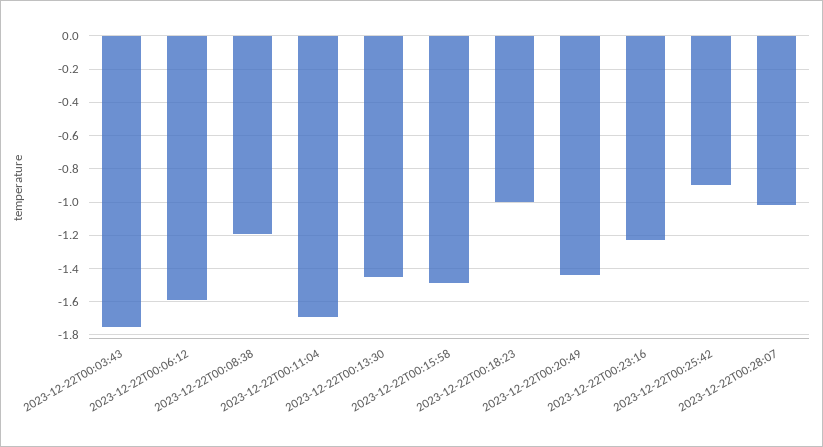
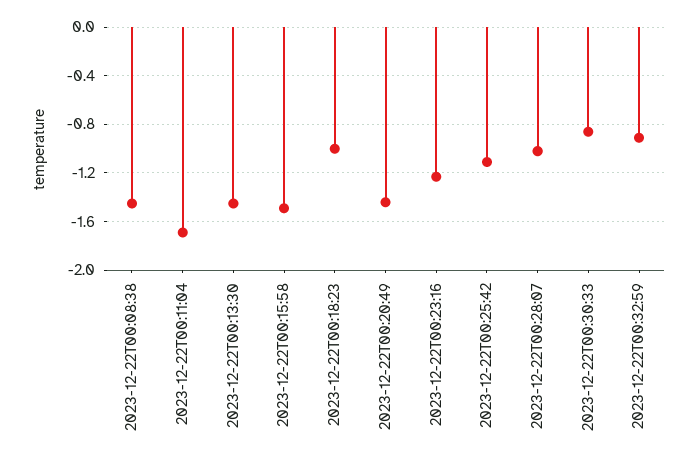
2023-12-22T00:03:43: -1.75 -> none
2023-12-22T00:06:12: -1.6 -> none
2023-12-22T00:08:38: -1.2 -> -1.45
2023-12-22T00:25:42: -0.9 -> -1.1
2023-12-22T00:30:33: none -> -0.85
2023-12-22T00:32:59: none -> -0.9

